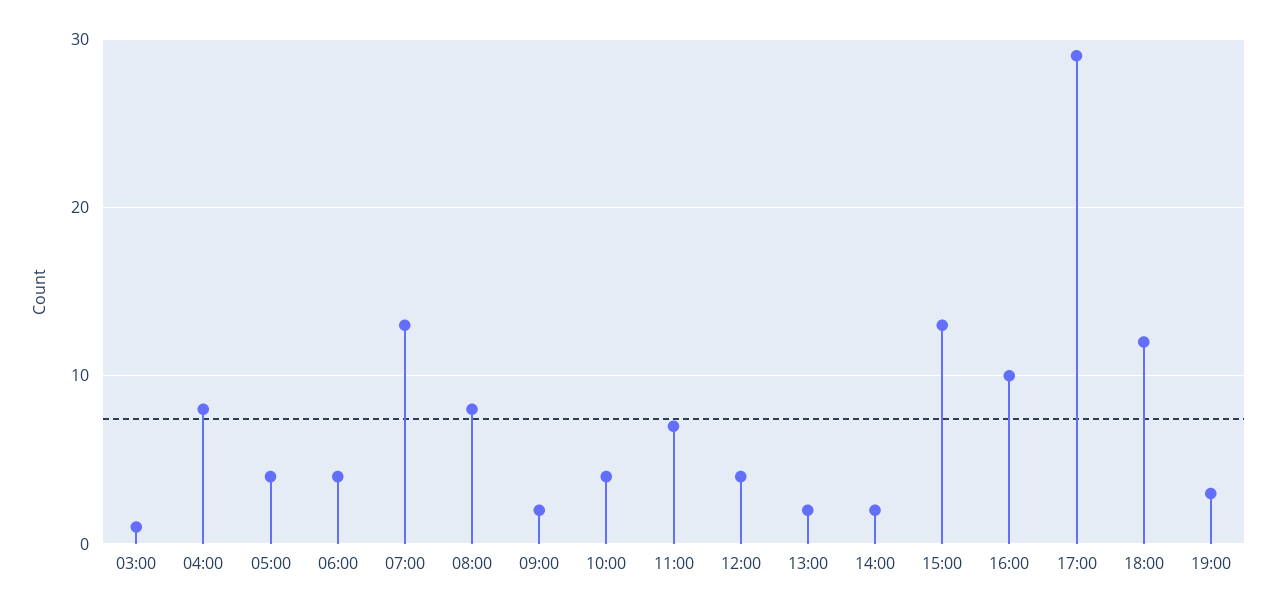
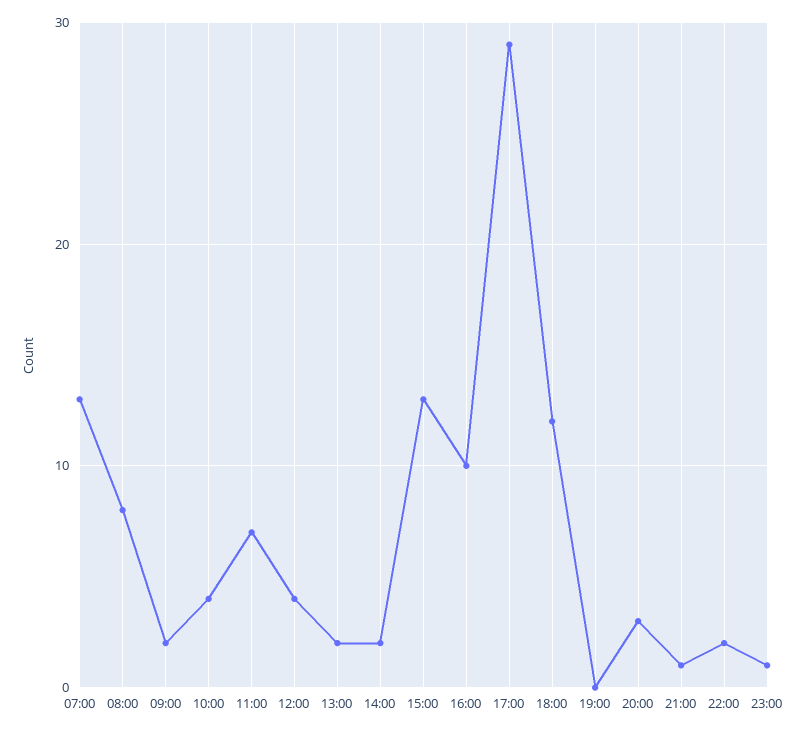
03:00: 1 -> none
04:00: 8 -> none
05:00: 4 -> none
06:00: 4 -> none
19:00: 3 -> 0
20:00: none -> 3
21:00: none -> 1
22:00: none -> 2
23:00: none -> 1

